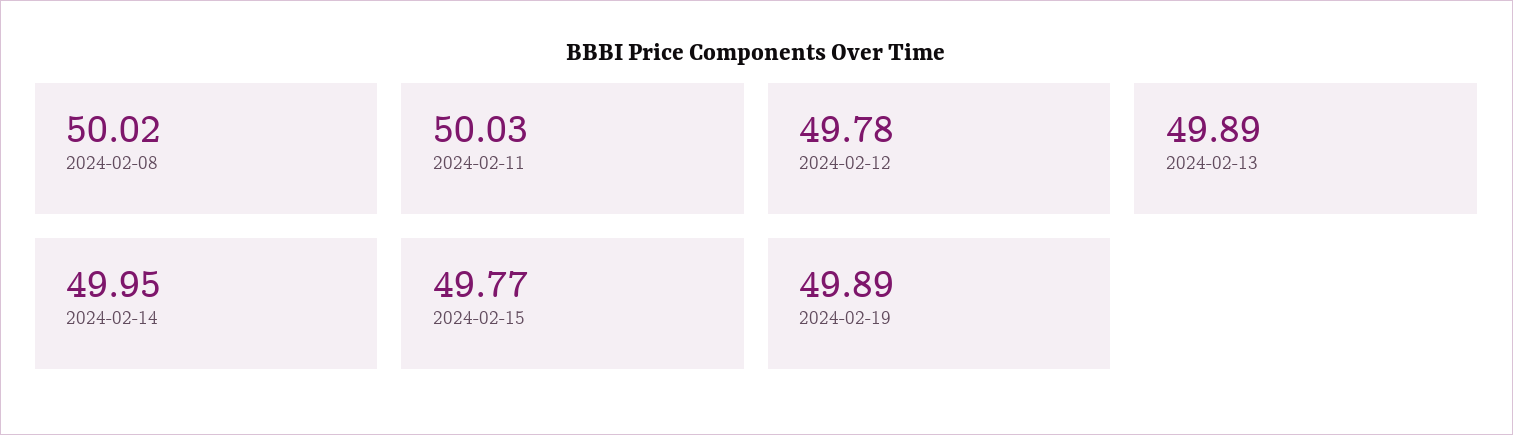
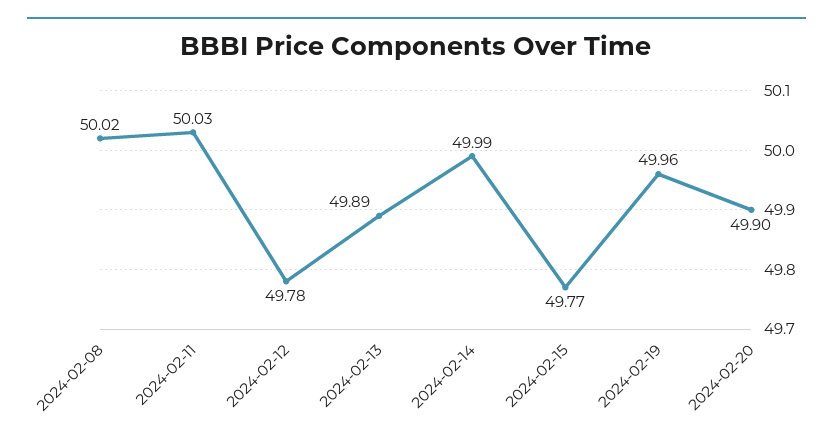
2024-02-14: 49.95 -> 49.99
2024-02-19: 49.89 -> 49.96
2024-02-20: none -> 49.9

